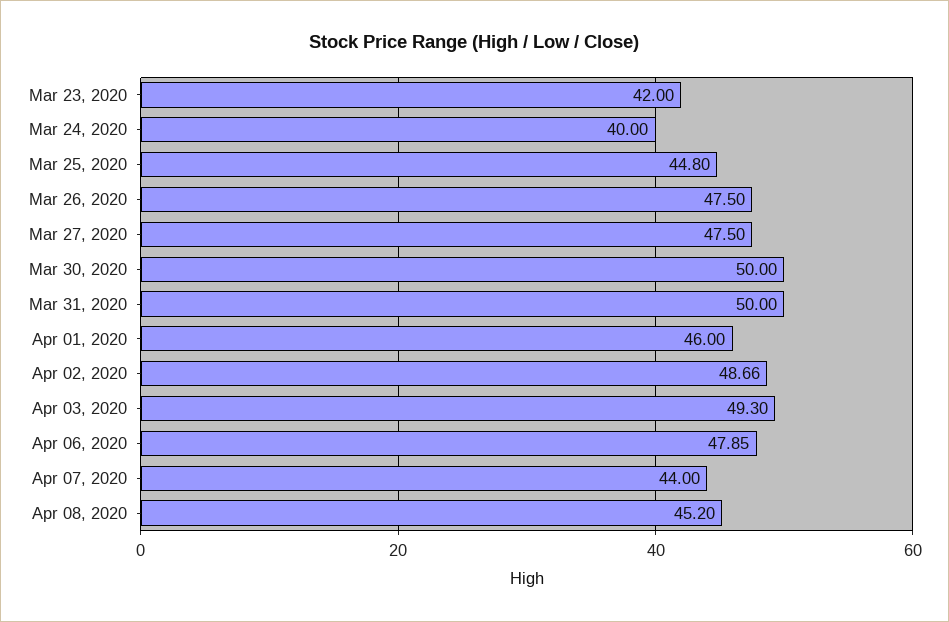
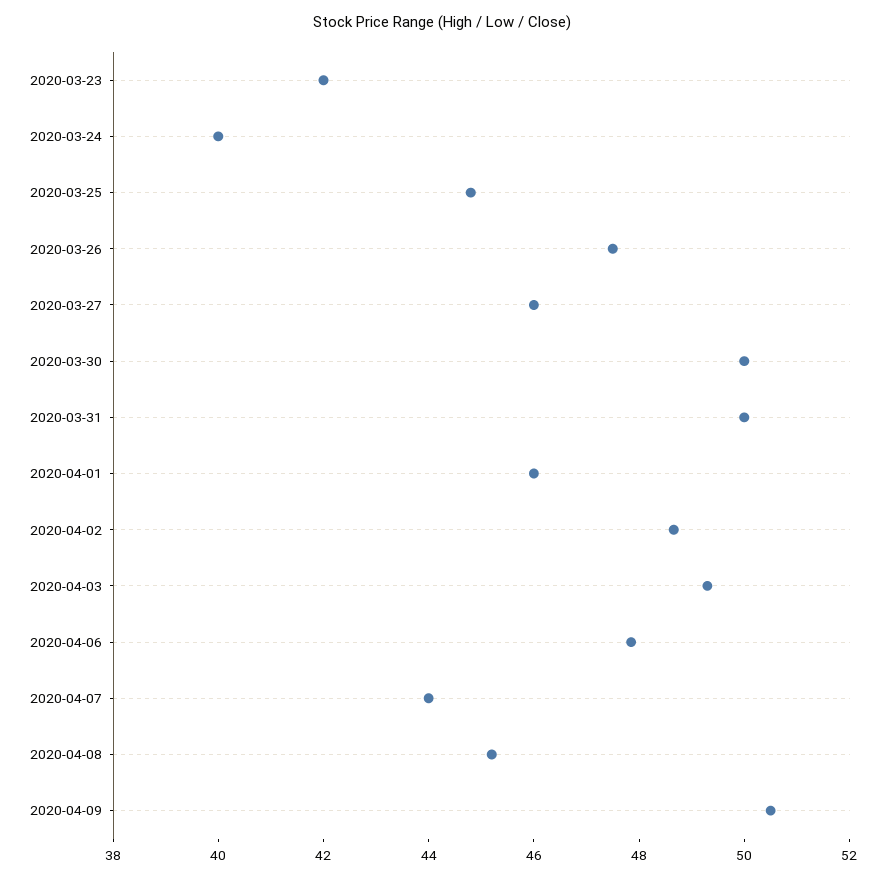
Mar 27, 2020: 47.5 -> 46
2020-04-09: none -> 50.5

